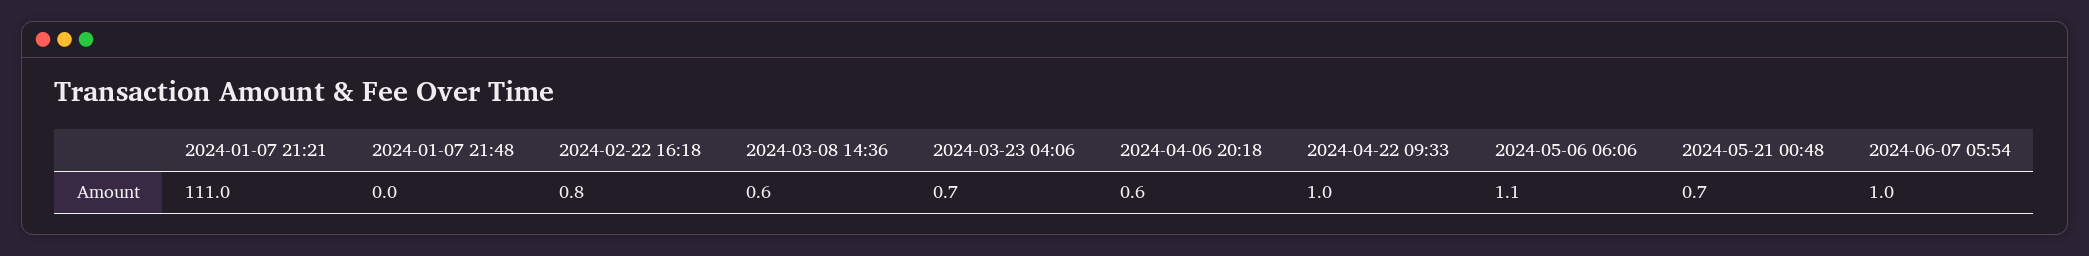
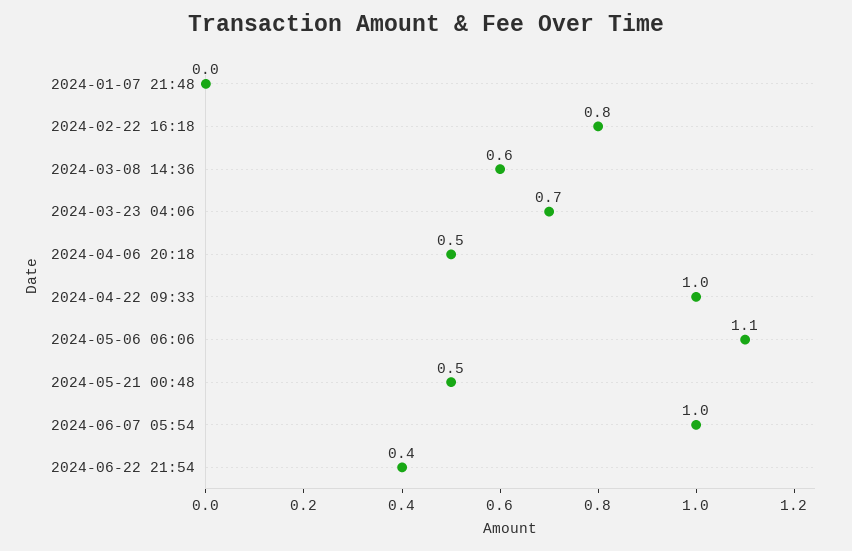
2024-01-07 21:21: 111 -> none
2024-04-06 20:18: 0.6 -> 0.5
2024-05-21 00:48: 0.7 -> 0.5
2024-06-22 21:54: none -> 0.4

